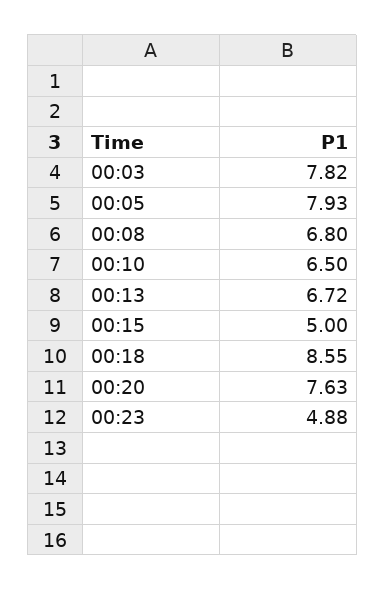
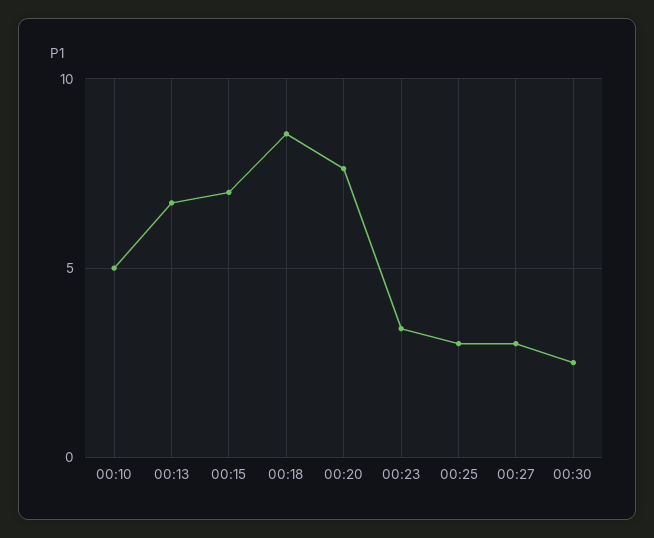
00:03: 7.82 -> none
00:05: 7.93 -> none
00:08: 6.8 -> none
00:10: 6.5 -> 5
00:15: 5 -> 7
00:23: 4.88 -> 3.5
00:25: none -> 3
00:27: none -> 3
00:30: none -> 2.5

